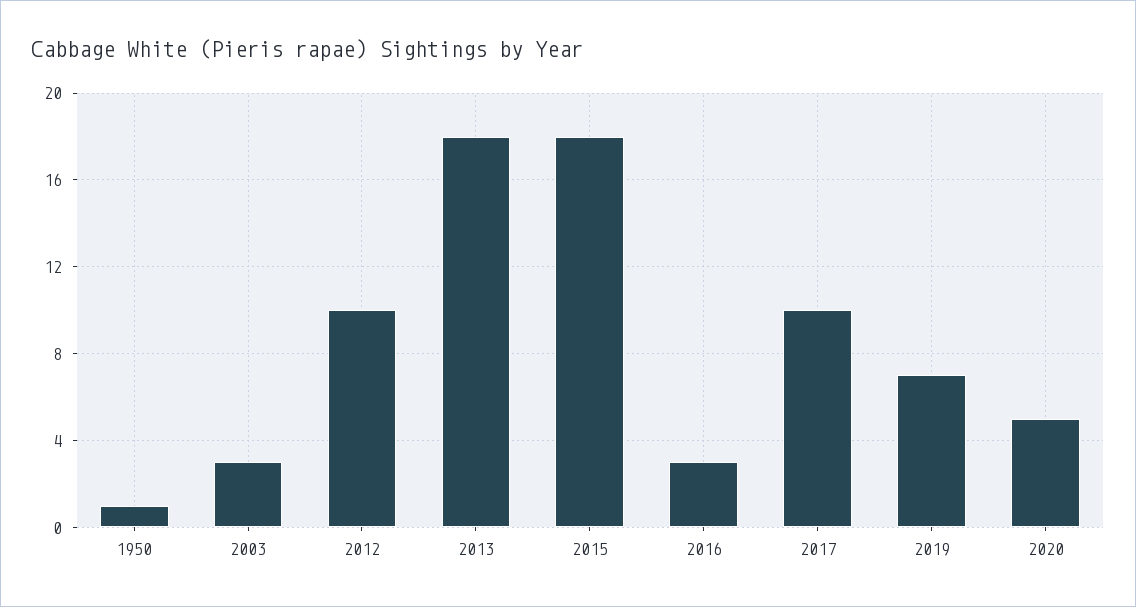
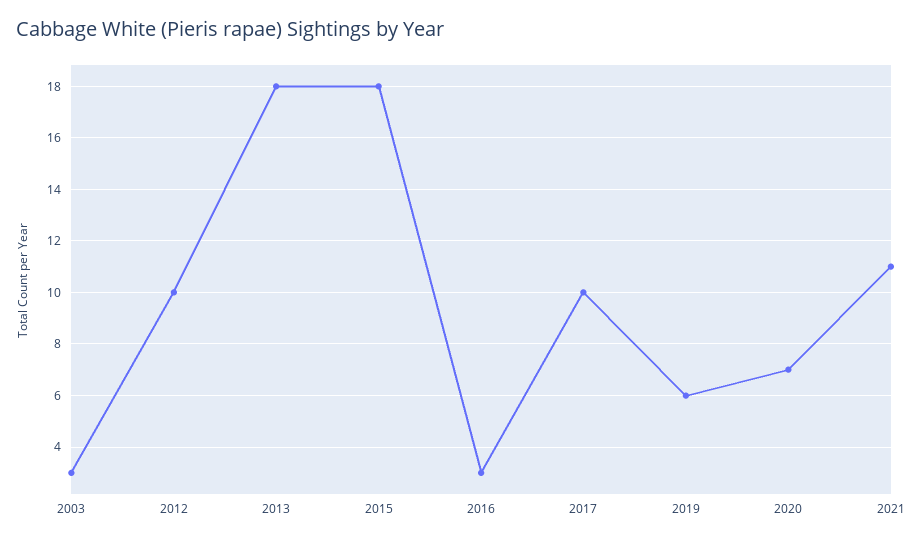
1950: 1 -> none
2019: 7 -> 6
2020: 5 -> 7
2021: none -> 11

